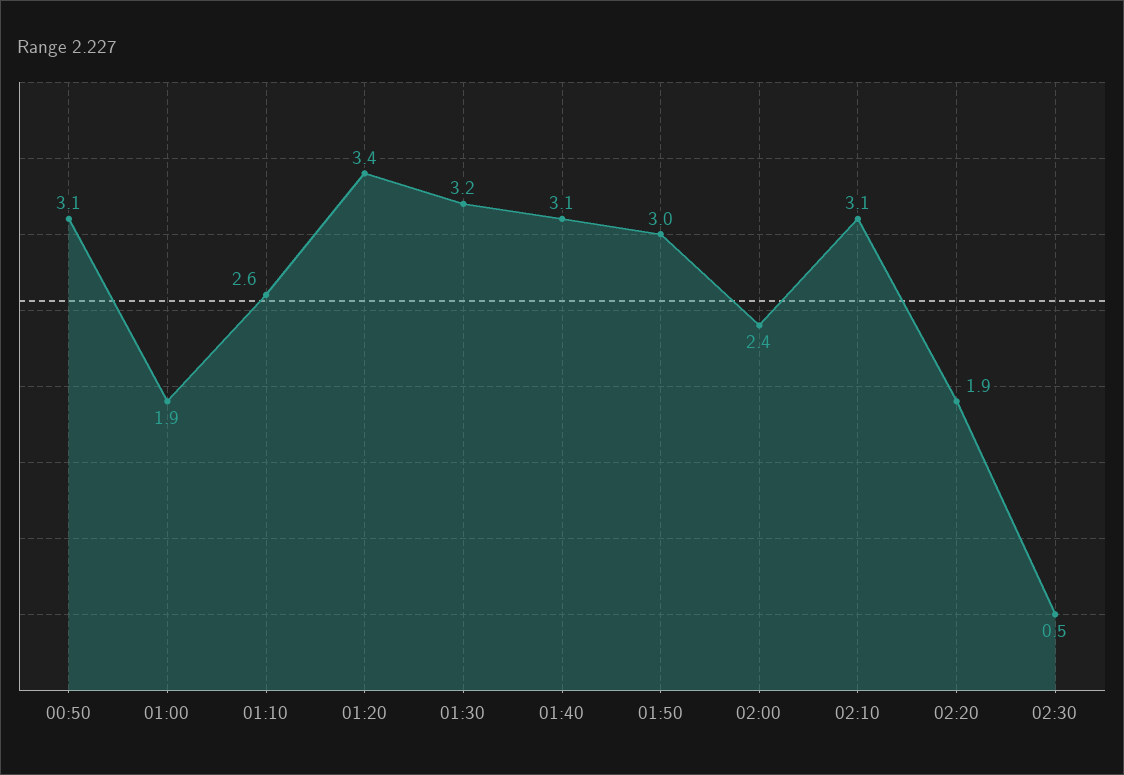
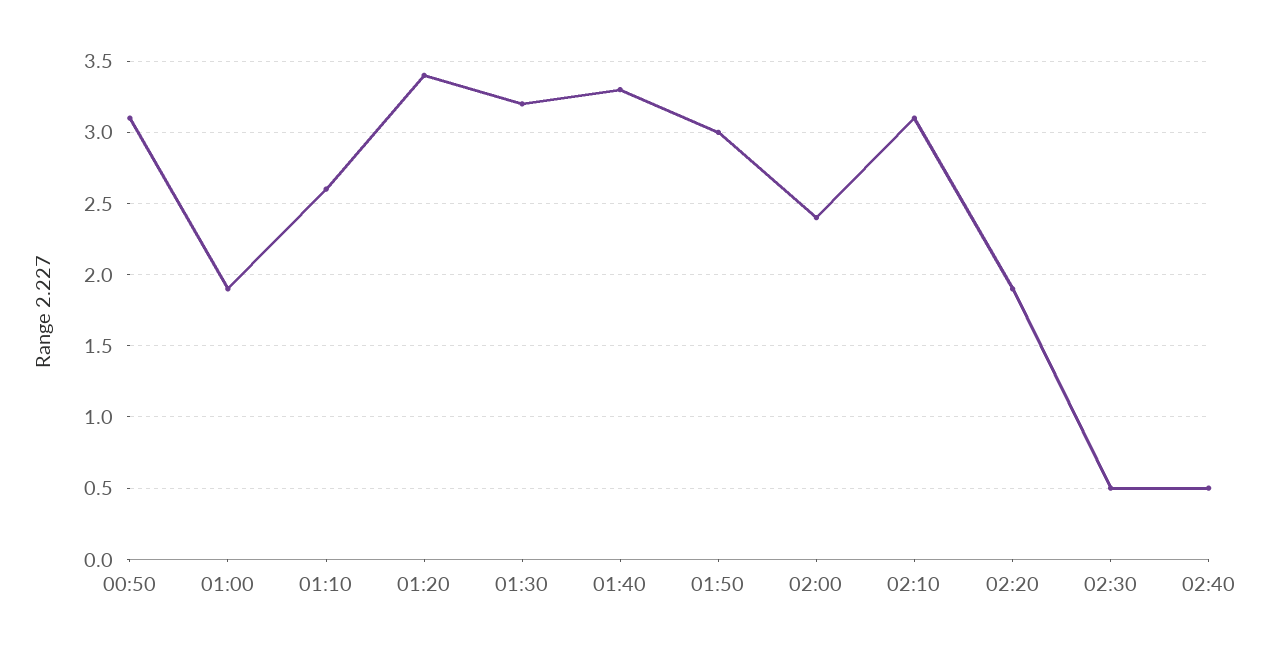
01:40: 3.1 -> 3.3
02:40: none -> 0.5

